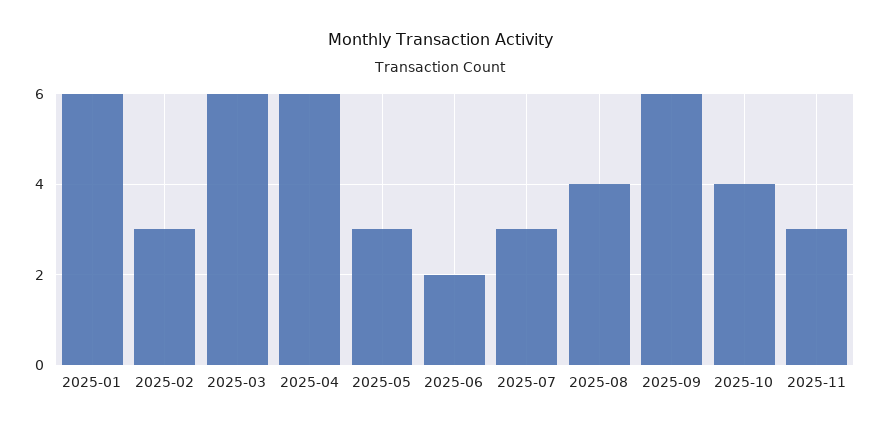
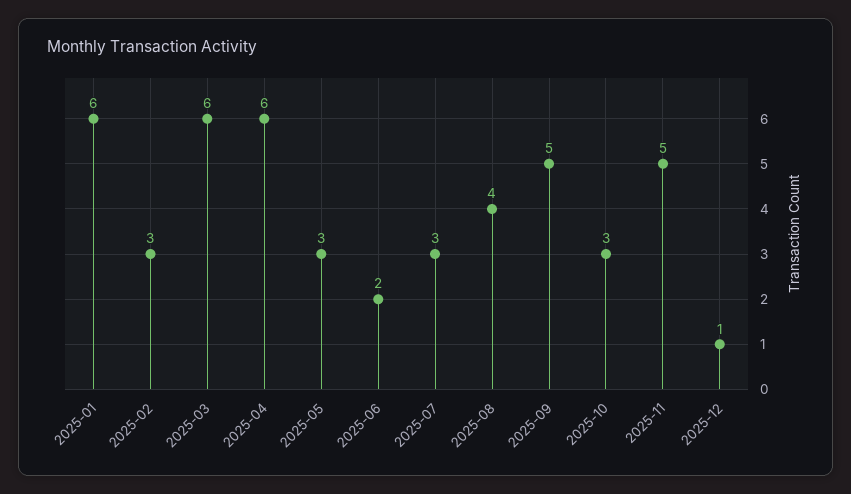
2025-09: 6 -> 5
2025-10: 4 -> 3
2025-11: 3 -> 5
2025-12: none -> 1

